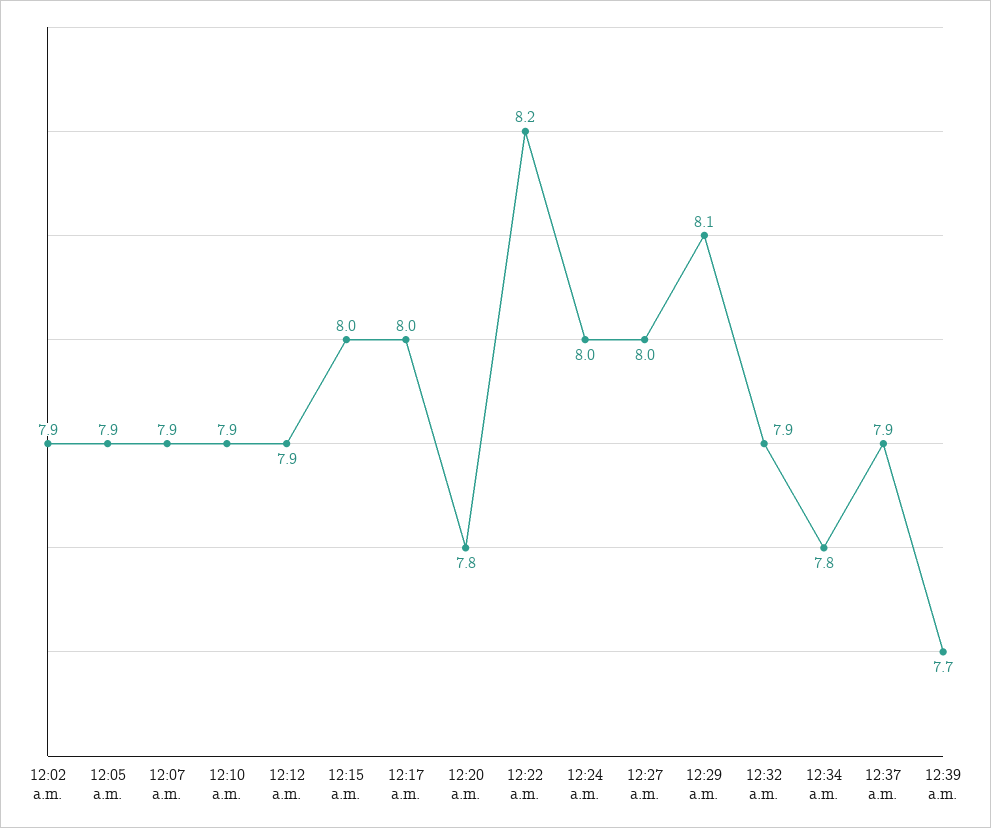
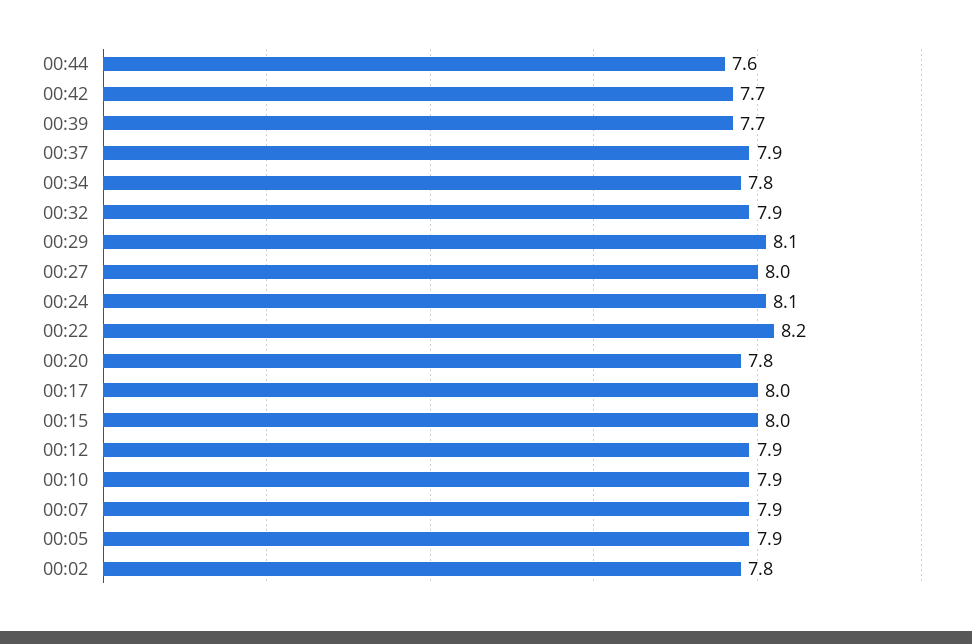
12:02 a.m.: 7.9 -> 7.8
12:24 a.m.: 8 -> 8.1
00:44: none -> 7.6
00:42: none -> 7.7

